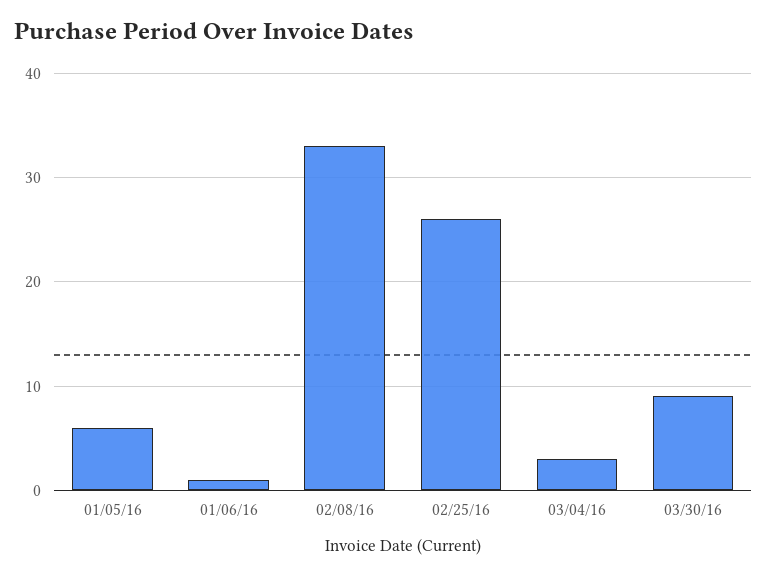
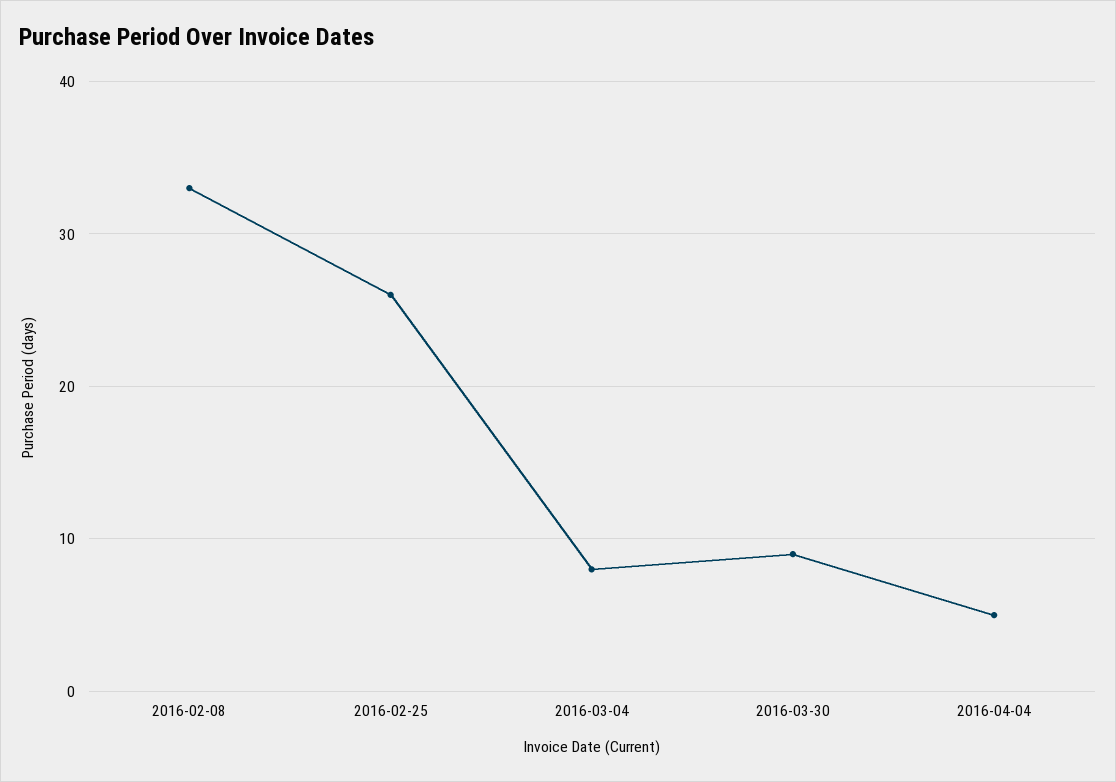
01/05/16: 6 -> none
01/06/16: 1 -> none
03/04/16: 3 -> 8
2016-04-04: none -> 5

